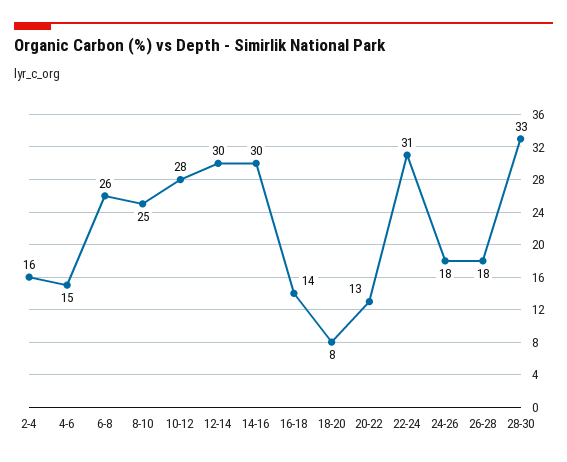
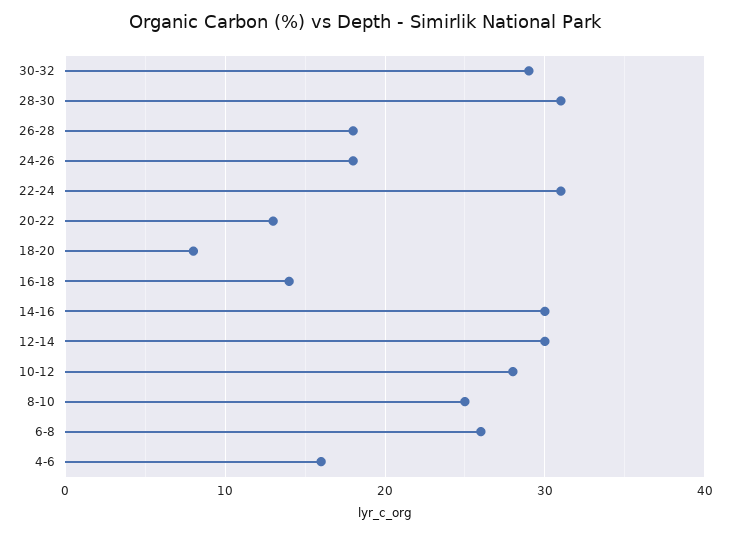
2-4: 16 -> none
4-6: 15 -> 16
28-30: 33 -> 31
30-32: none -> 29

